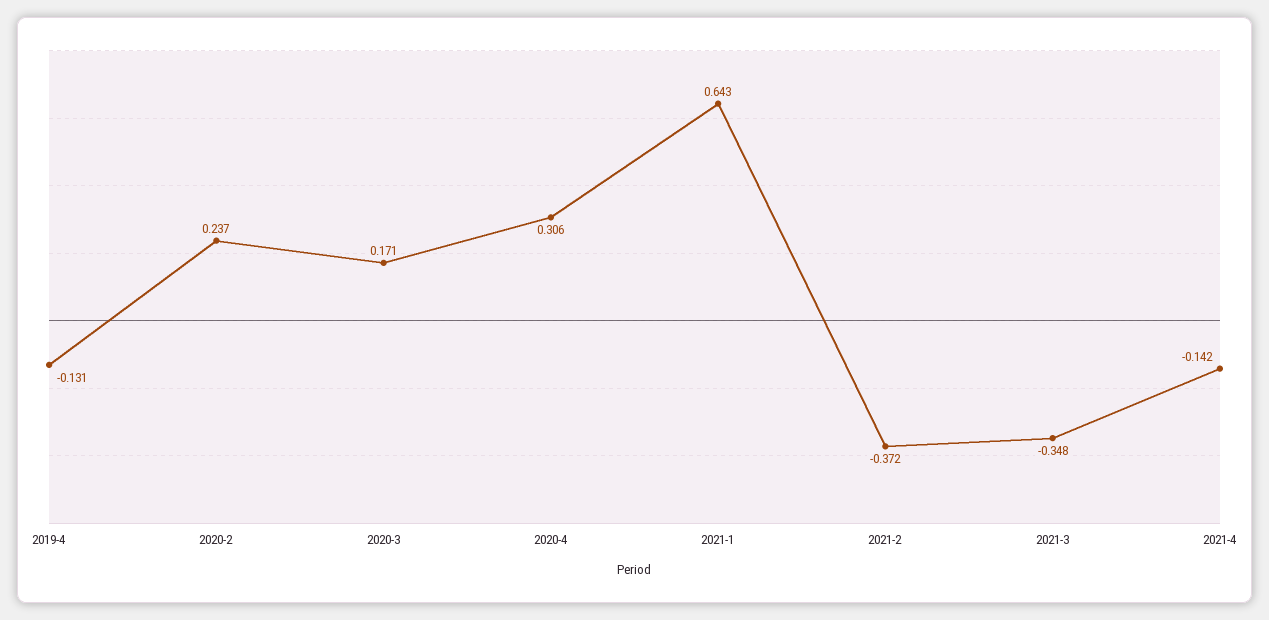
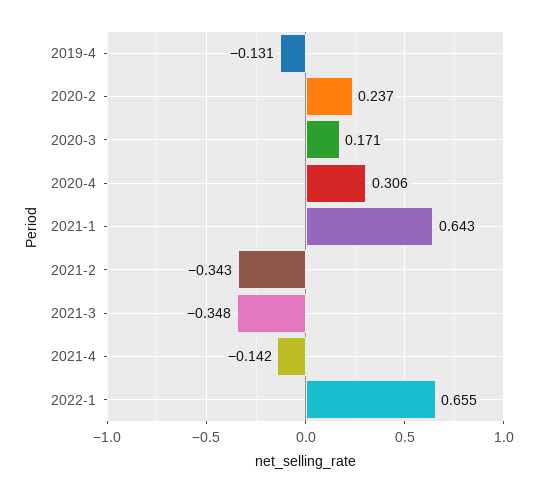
2021-2: -0.372 -> -0.343
2022-1: none -> 0.655

